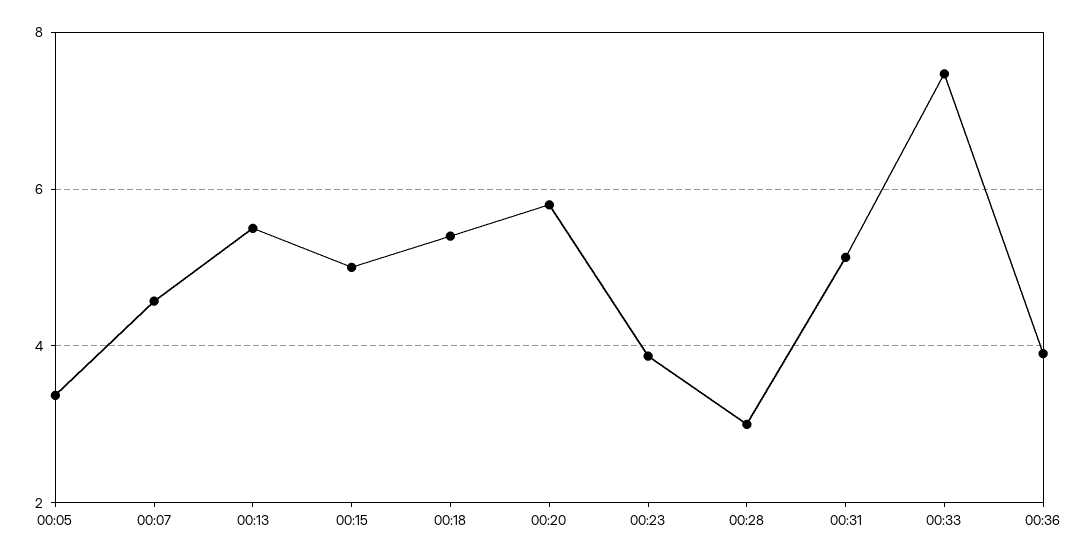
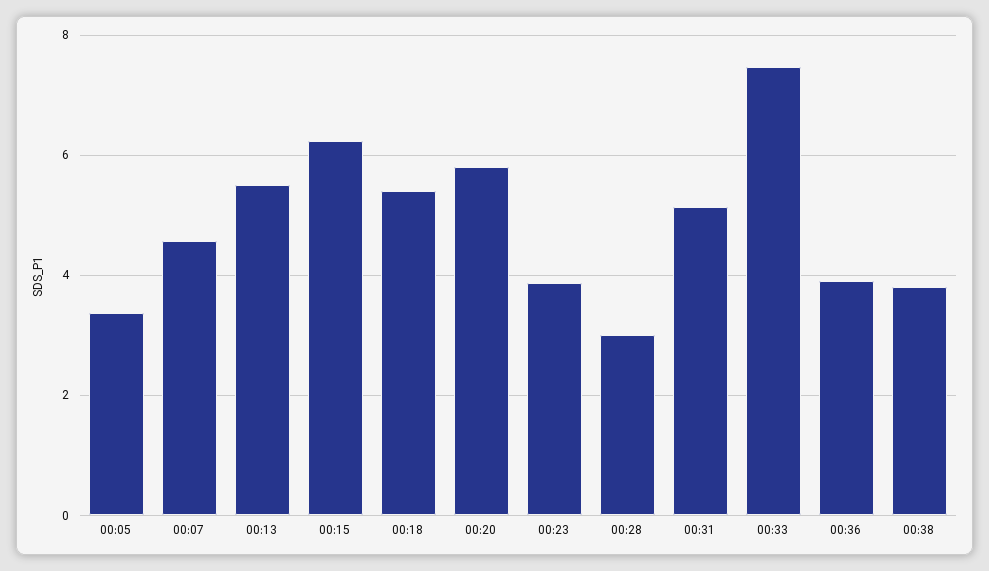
00:15: 5 -> 6.2
00:38: none -> 3.8

